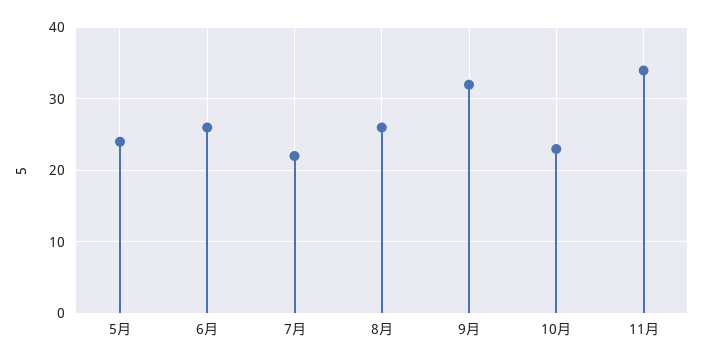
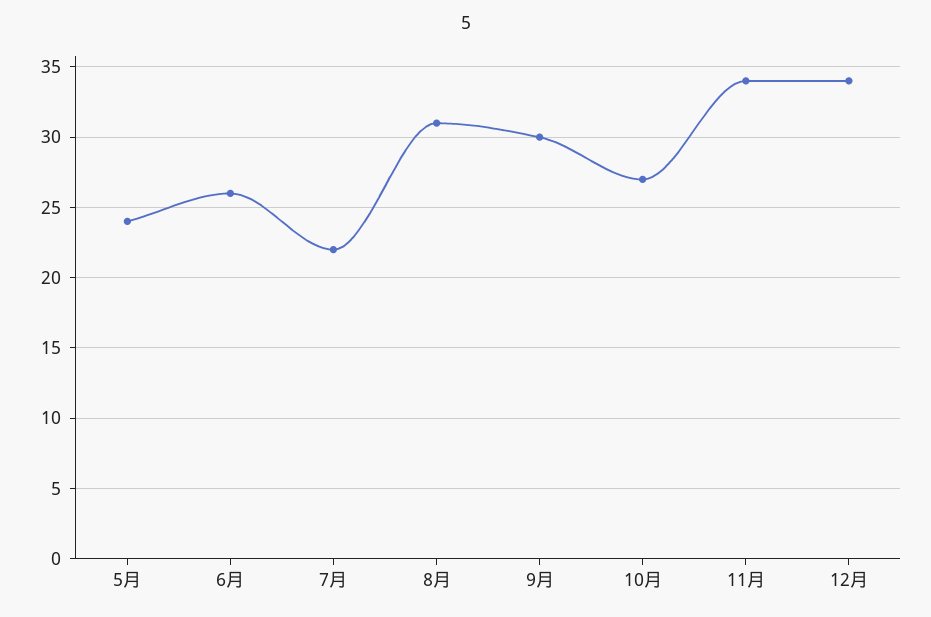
8月: 26 -> 31
9月: 32 -> 30
10月: 23 -> 27
12月: none -> 34

